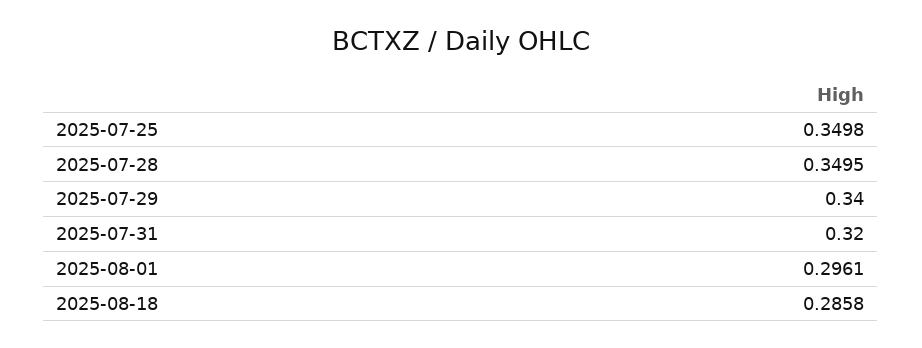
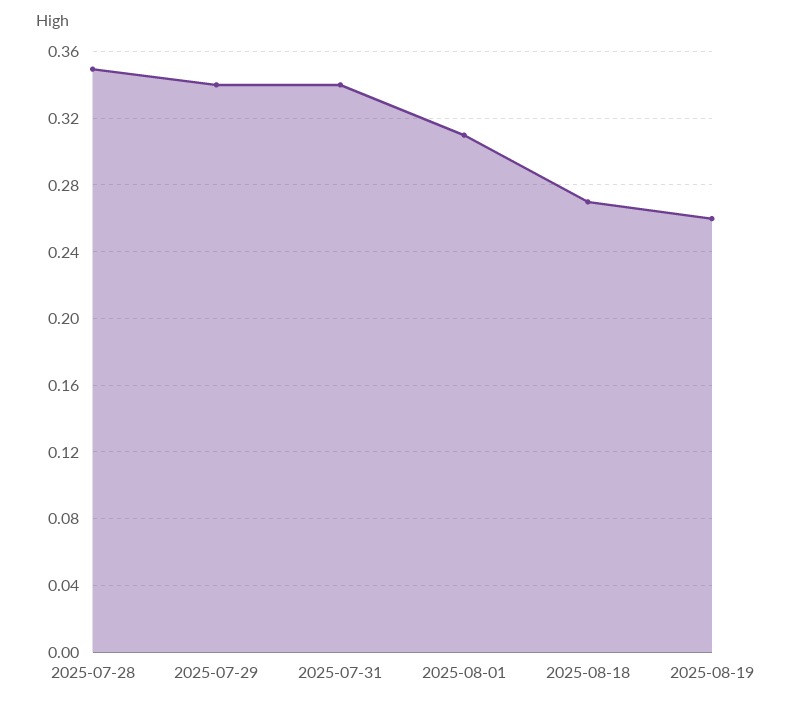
2025-07-25: 0.3498 -> none
2025-07-31: 0.32 -> 0.34
2025-08-01: 0.2961 -> 0.31
2025-08-18: 0.2858 -> 0.27
2025-08-19: none -> 0.26

